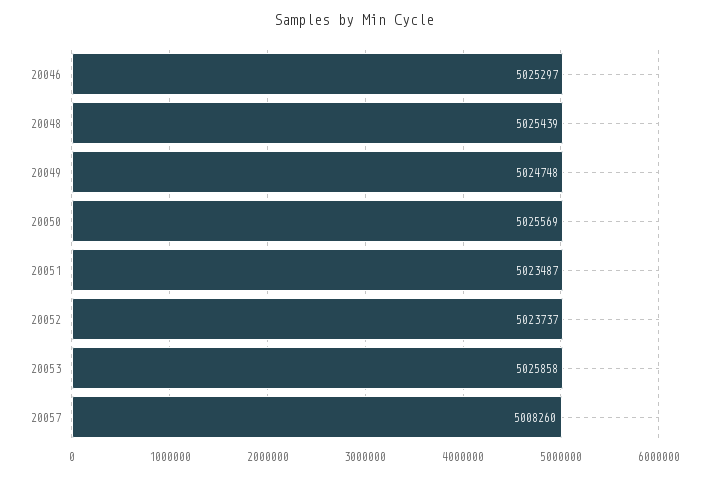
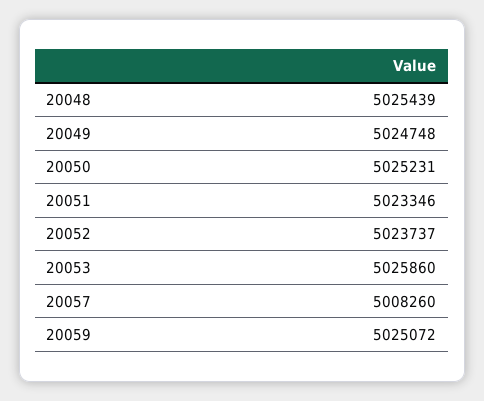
20046: 5025297 -> none
20050: 5025569 -> 5025231
20051: 5023487 -> 5023346
20053: 5025858 -> 5025860
20059: none -> 5025072

